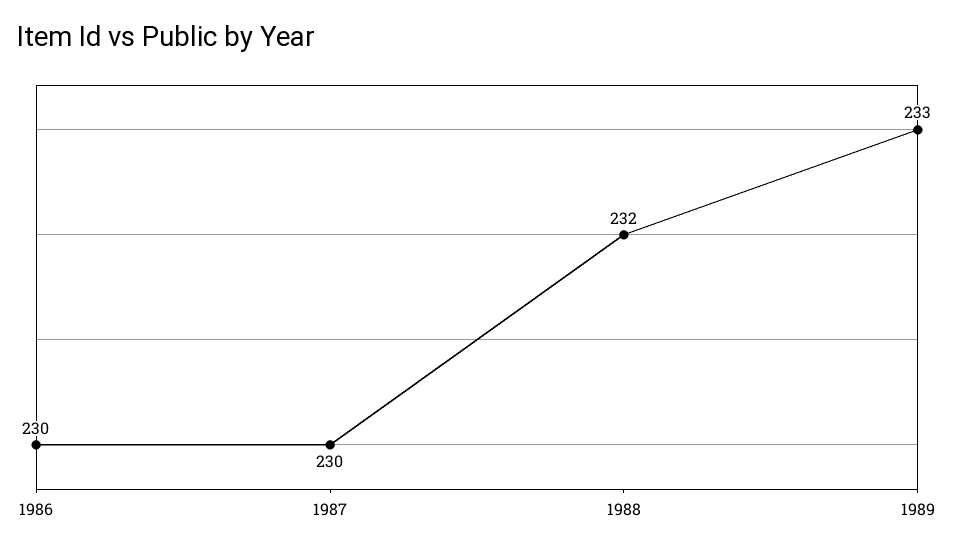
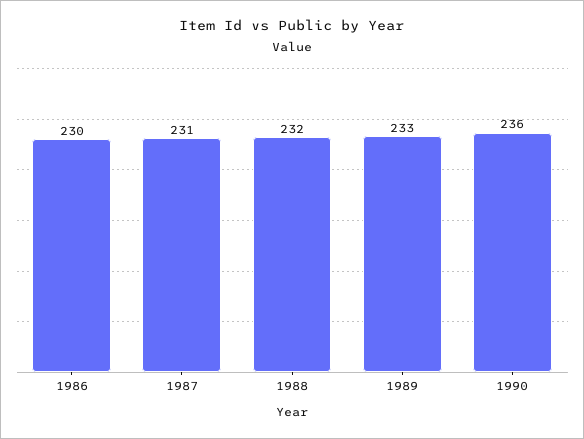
1987: 230 -> 231
1990: none -> 236

